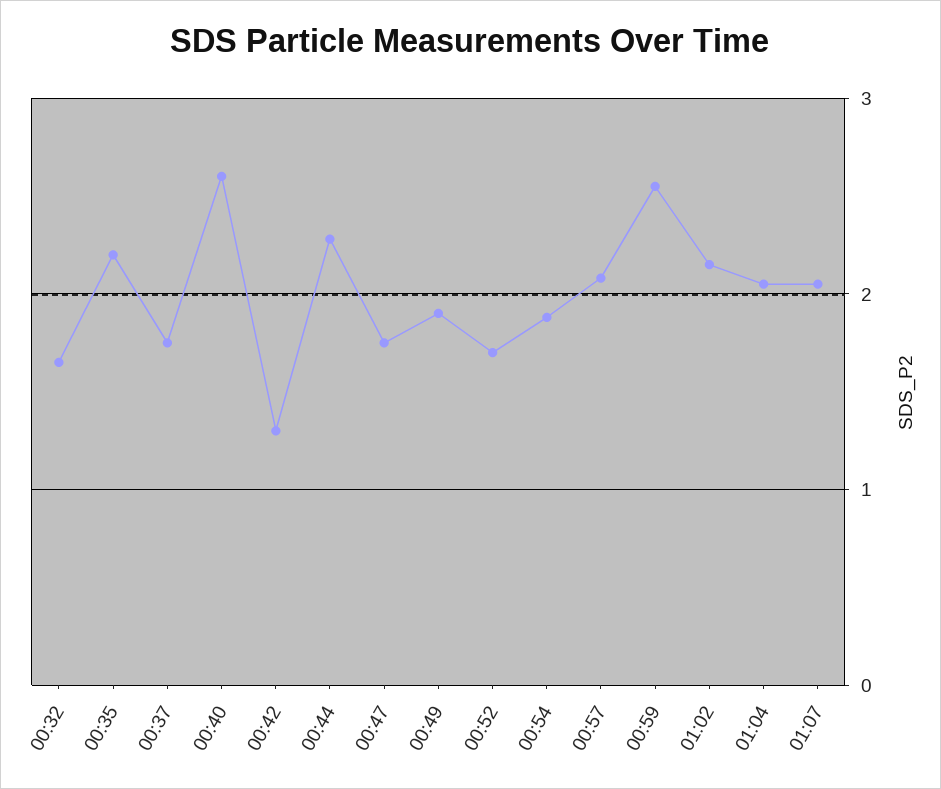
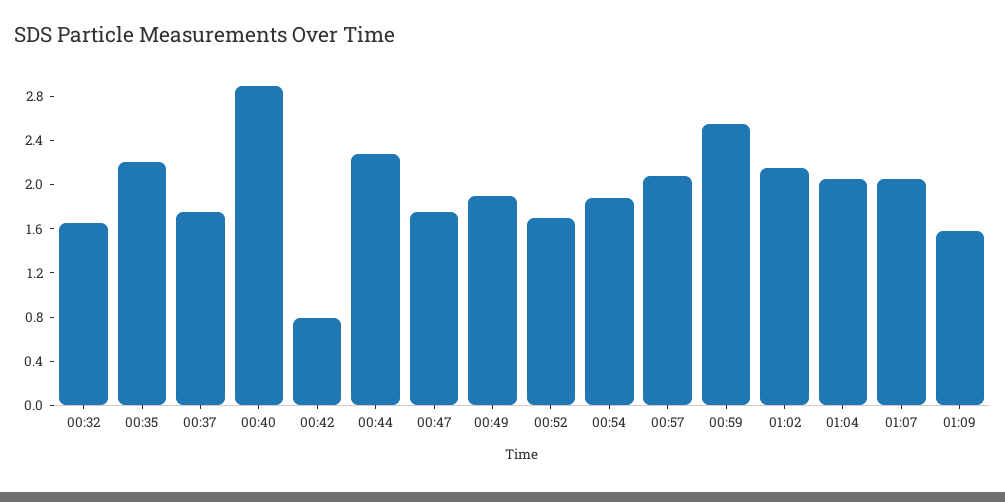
00:40: 2.6 -> 2.9
00:42: 1.3 -> 0.8
01:09: none -> 1.6

